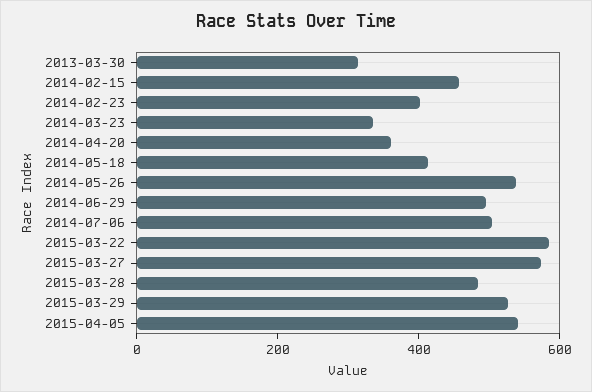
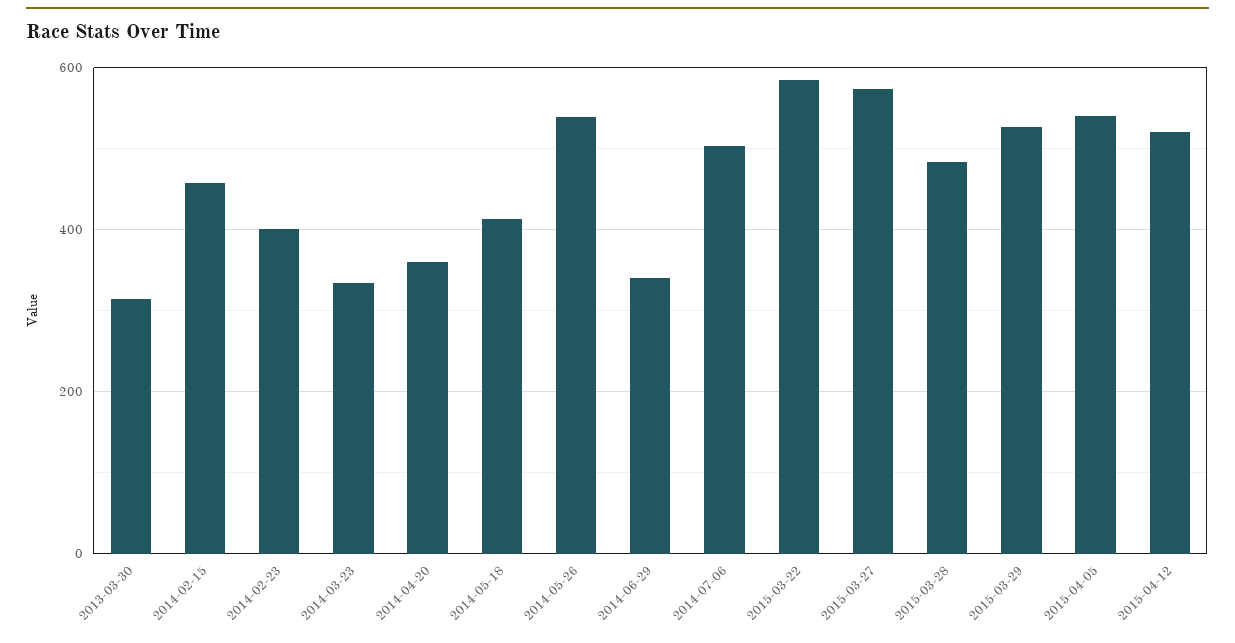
2014-06-29: 500 -> 340
2015-04-12: none -> 520

